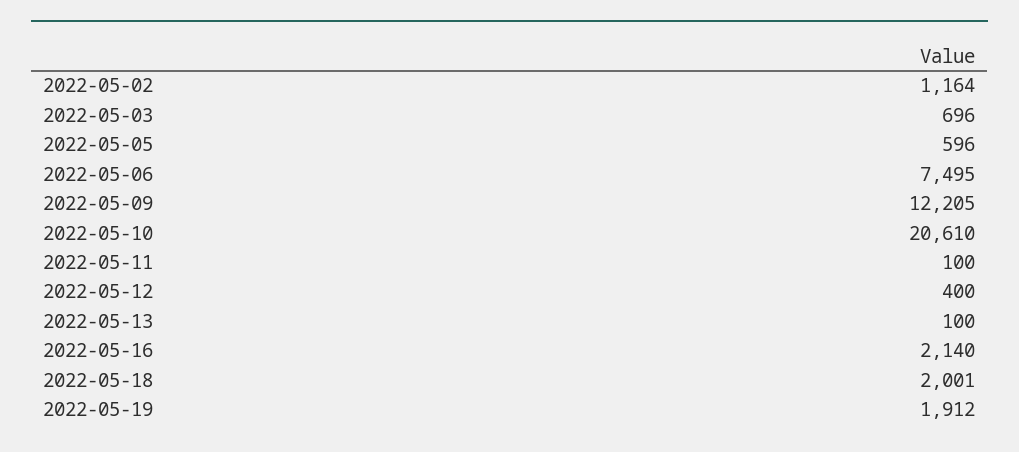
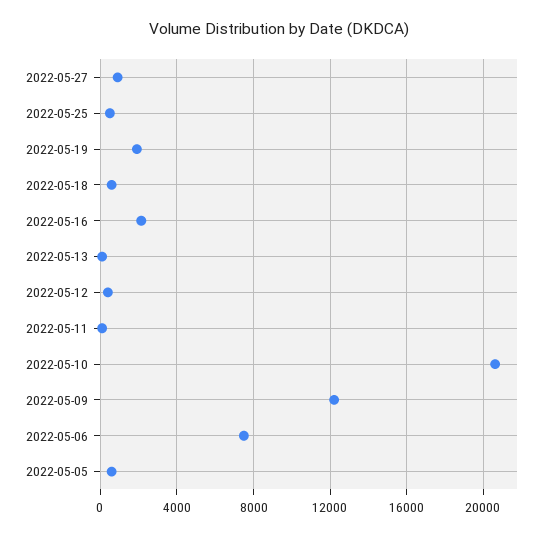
2022-05-02: 1164 -> none
2022-05-03: 696 -> none
2022-05-18: 2001 -> 500
2022-05-27: none -> 1000
2022-05-25: none -> 500

